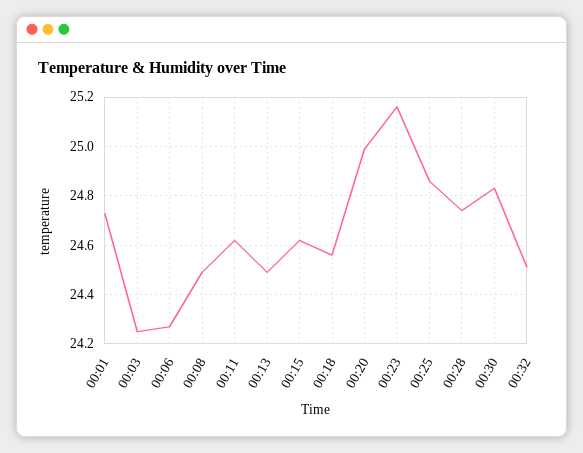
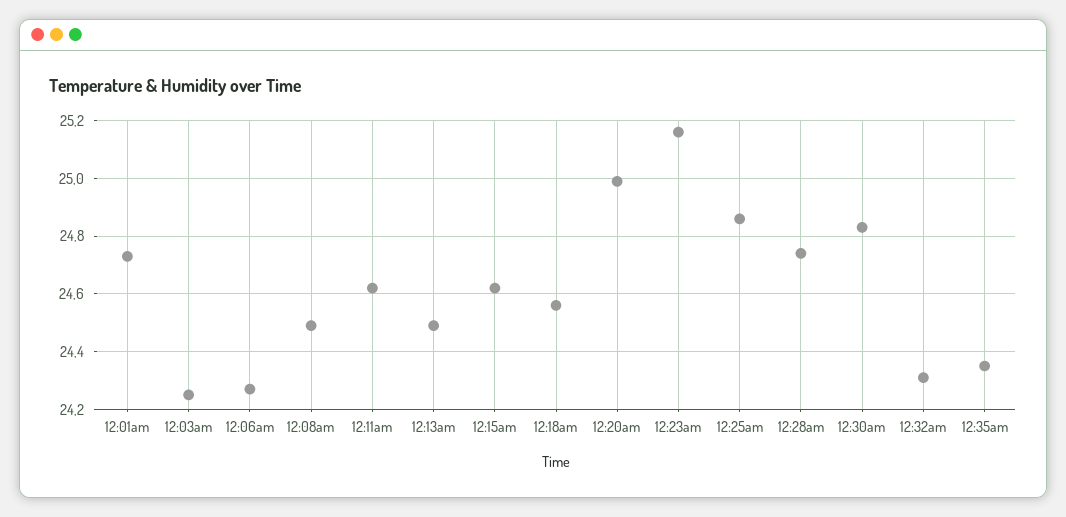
00:32: 24.5 -> 24.3
12:35am: none -> 24.35

